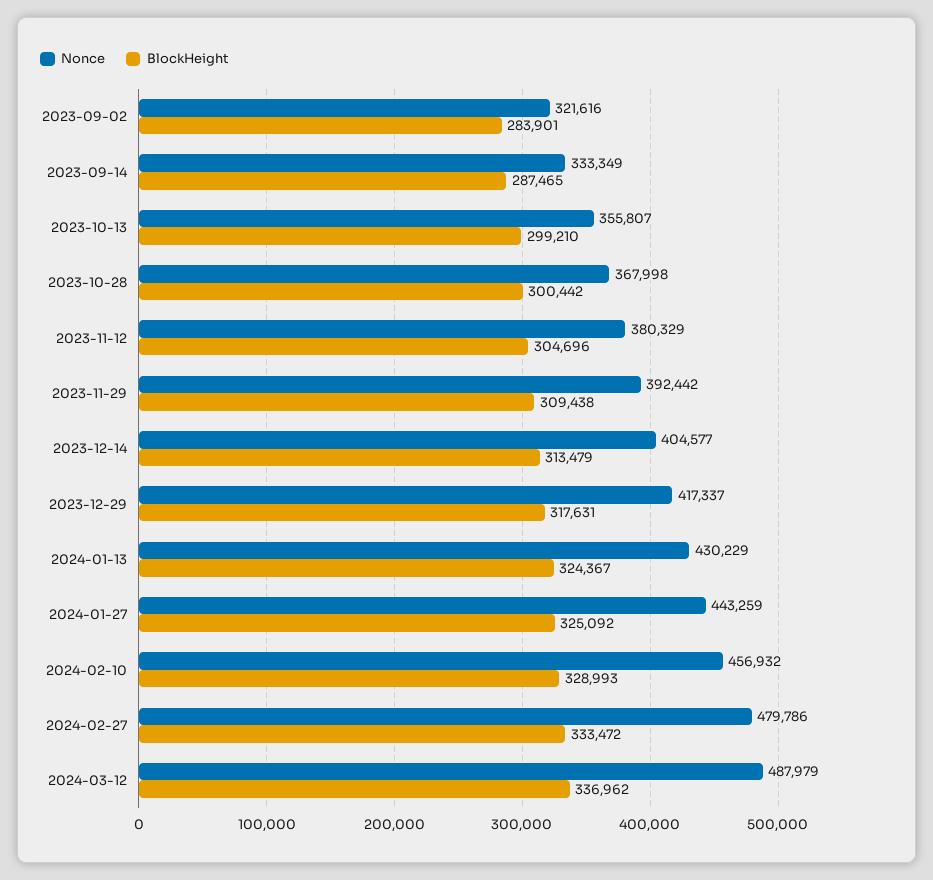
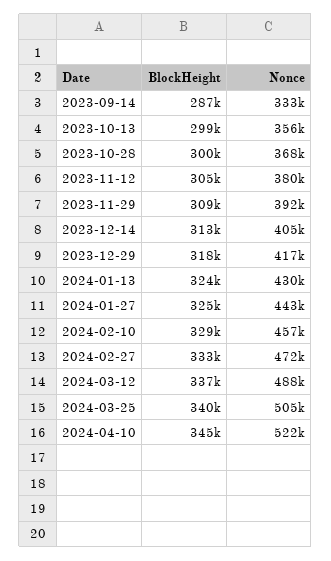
Nonce, 2023-09-02: 321616 -> none
BlockHeight, 2023-09-02: 283901 -> none
Nonce, 2024-02-27: 479786 -> 472000
BlockHeight, 2024-03-25: none -> 340000
Nonce, 2024-03-25: none -> 505000
BlockHeight, 2024-04-10: none -> 345000
Nonce, 2024-04-10: none -> 522000

